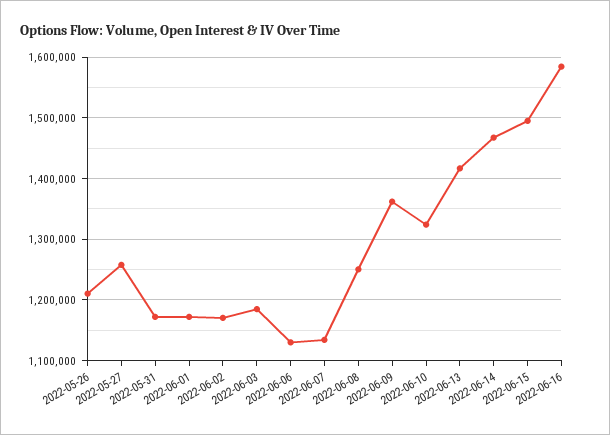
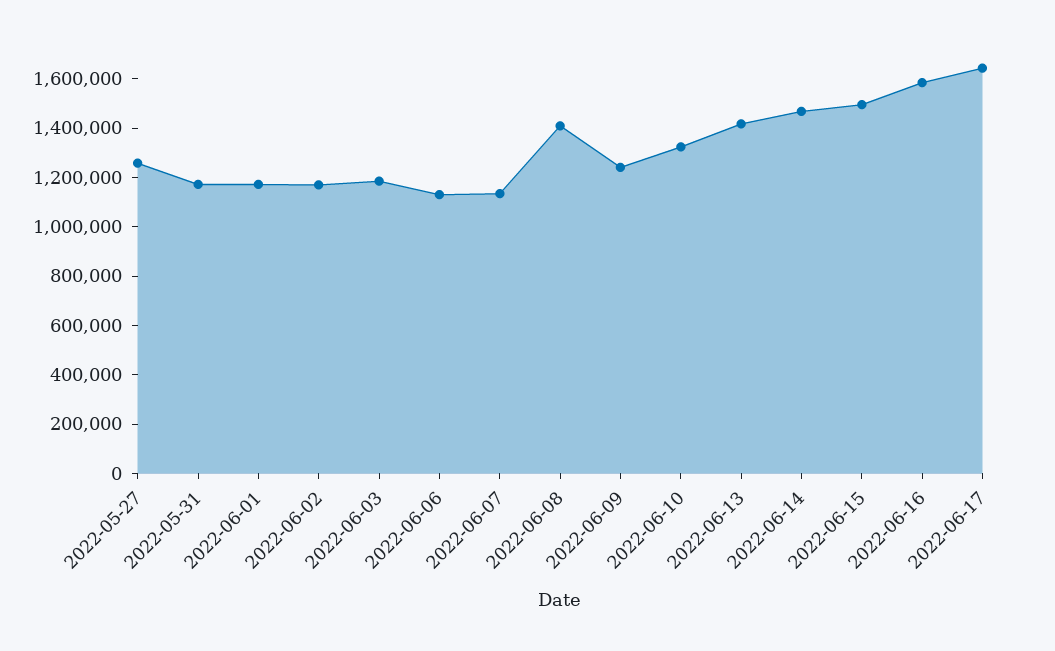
2022-05-26: 1210000 -> none
2022-06-08: 1250000 -> 1400000
2022-06-09: 1360000 -> 1250000
2022-06-17: none -> 1650000

